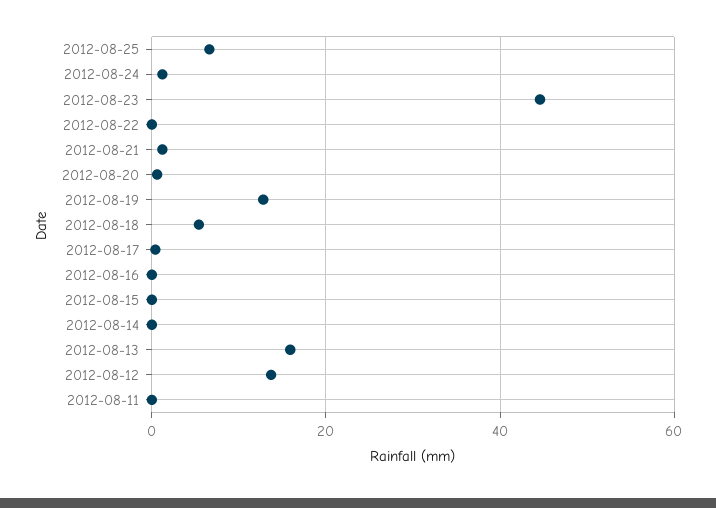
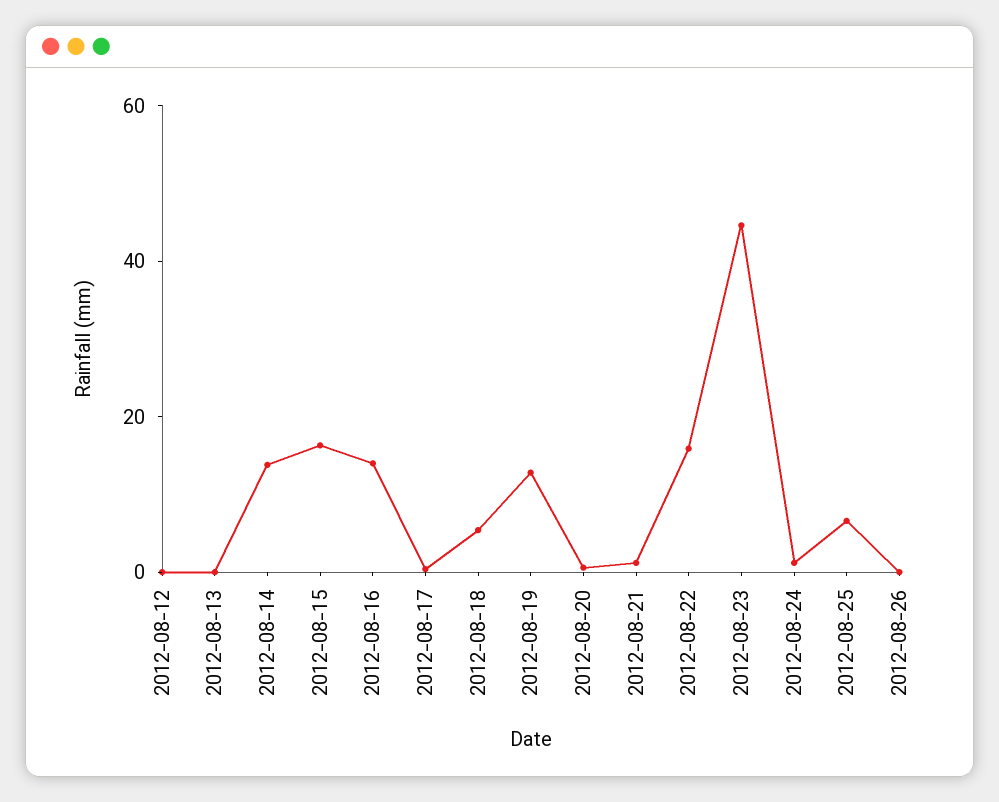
2012-08-22: 0 -> 15
2012-08-16: 0 -> 15
2012-08-15: 0 -> 15
2012-08-14: 0 -> 15
2012-08-13: 16 -> 0
2012-08-12: 14 -> 0
2012-08-11: 0 -> none
2012-08-26: none -> 0

